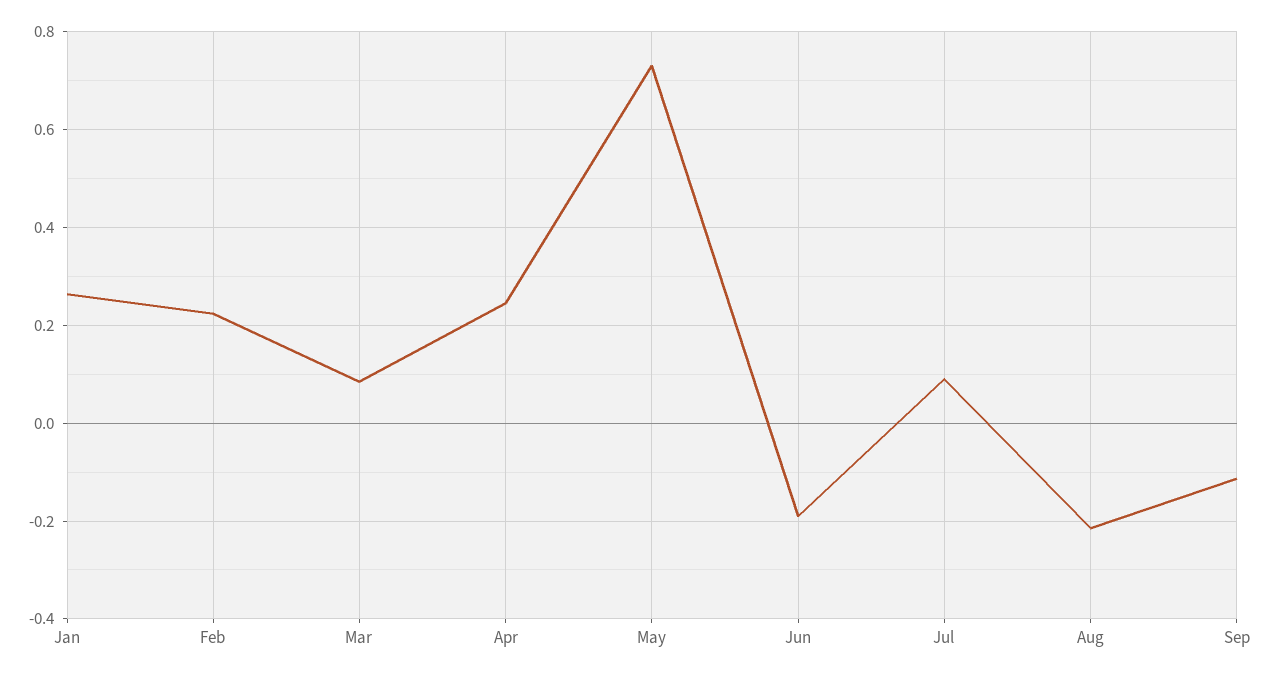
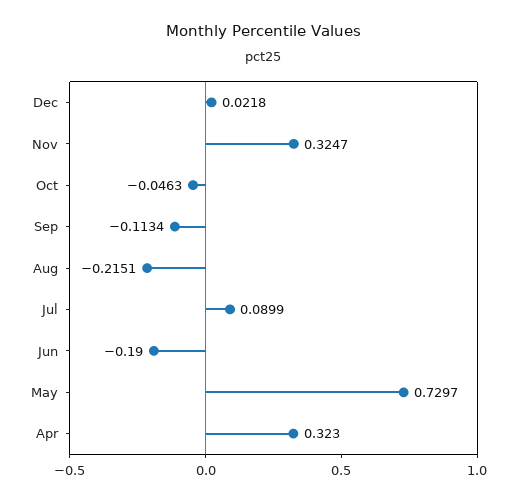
Jan: 0.26 -> none
Feb: 0.22 -> none
Mar: 0.08 -> none
Apr: 0.24 -> 0.323
Dec: none -> 0.0218
Nov: none -> 0.3247
Oct: none -> -0.0463

